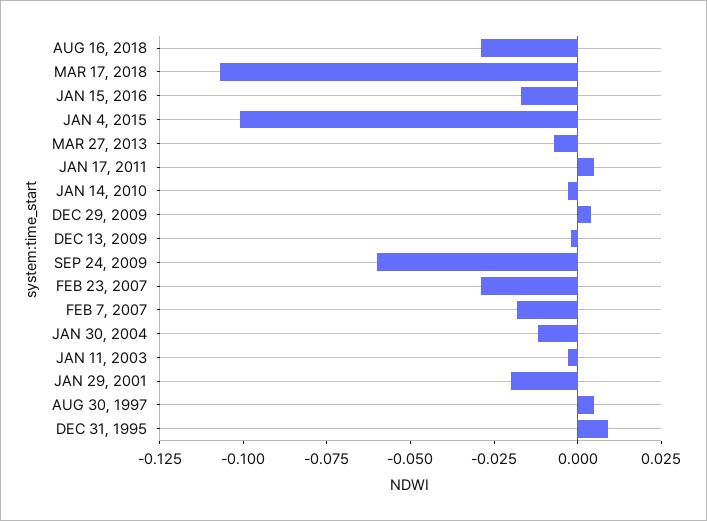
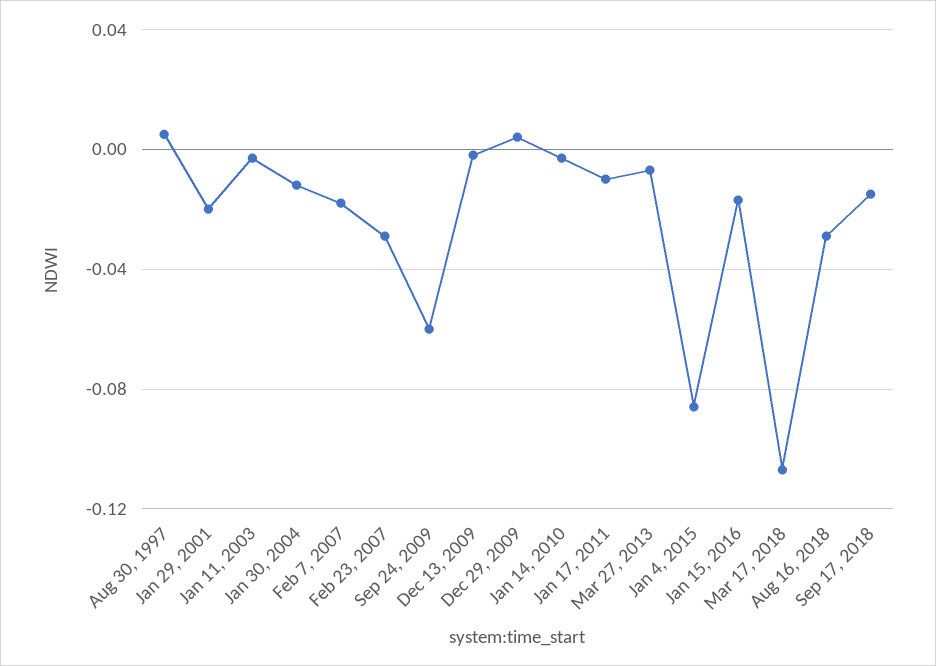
JAN 4, 2015: -0.1 -> -0.085
JAN 17, 2011: 0.005 -> -0.01
DEC 31, 1995: 0.01 -> none
Sep 17, 2018: none -> -0.015

